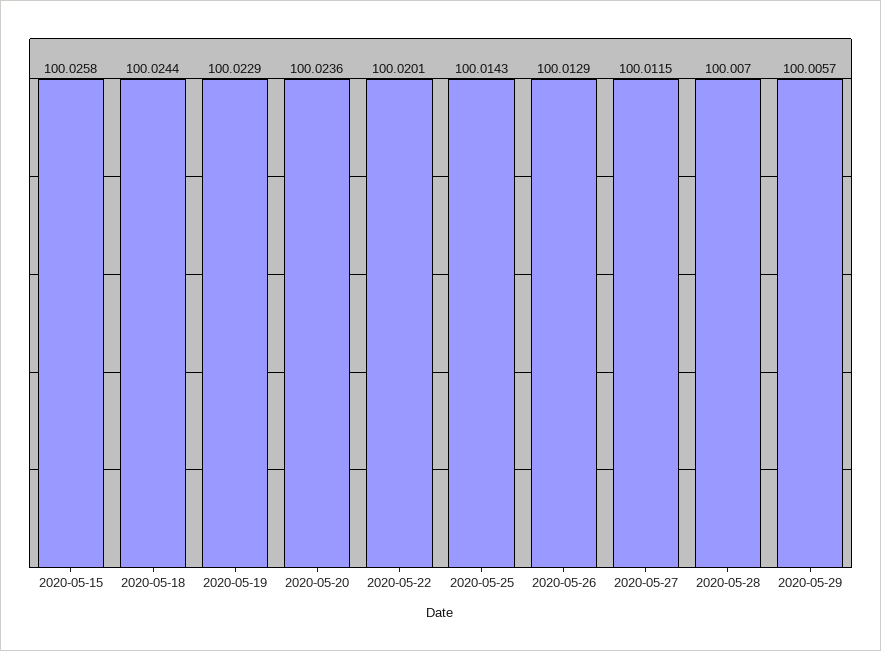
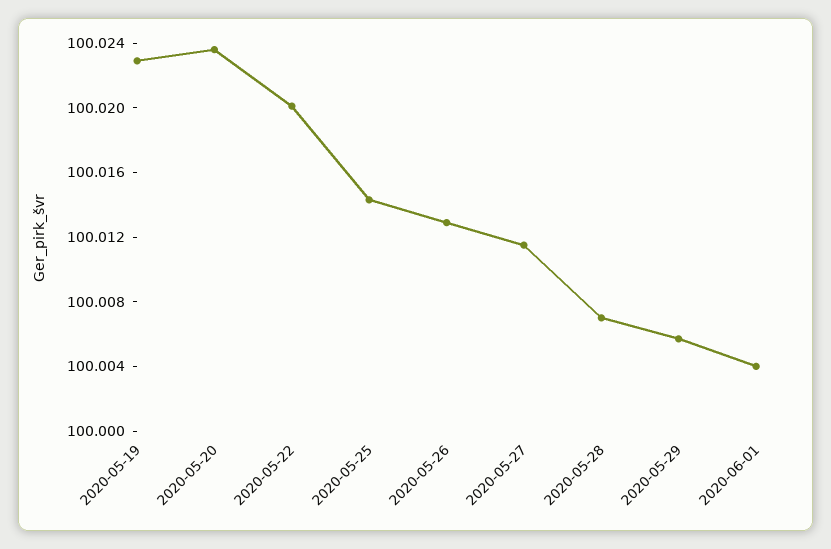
2020-05-15: 100.0258 -> none
2020-05-18: 100.0244 -> none
2020-06-01: none -> 100.004

